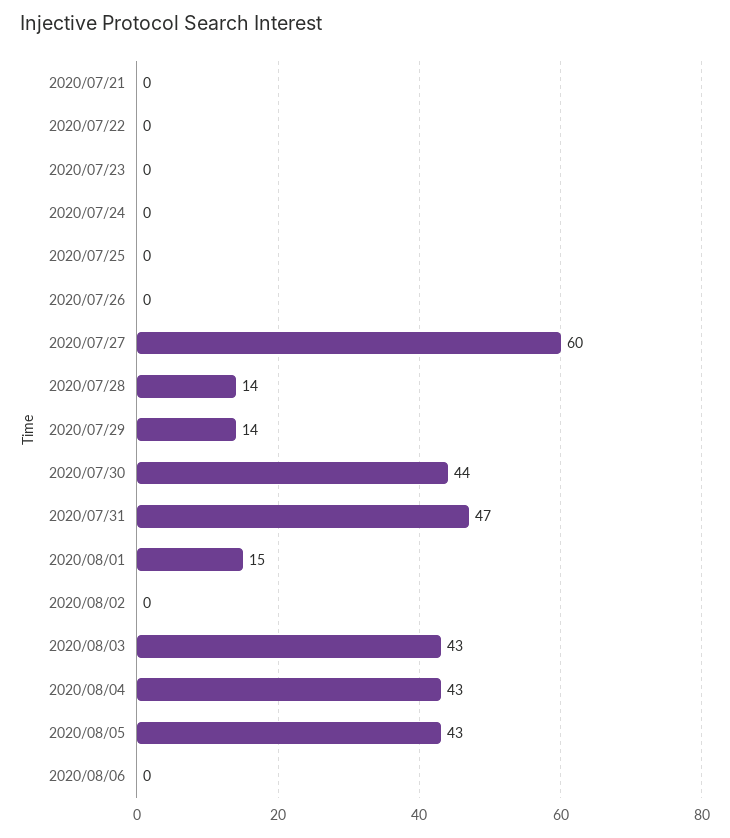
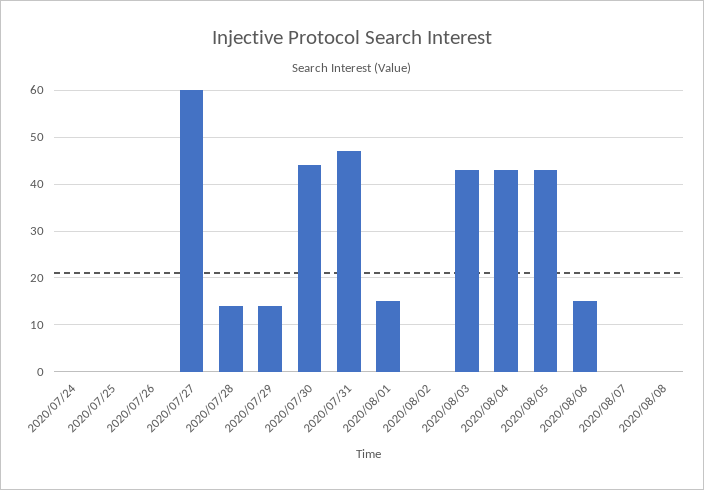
2020/07/21: 0 -> none
2020/07/22: 0 -> none
2020/07/23: 0 -> none
2020/08/06: 0 -> 15
2020/08/07: none -> 0
2020/08/08: none -> 0

